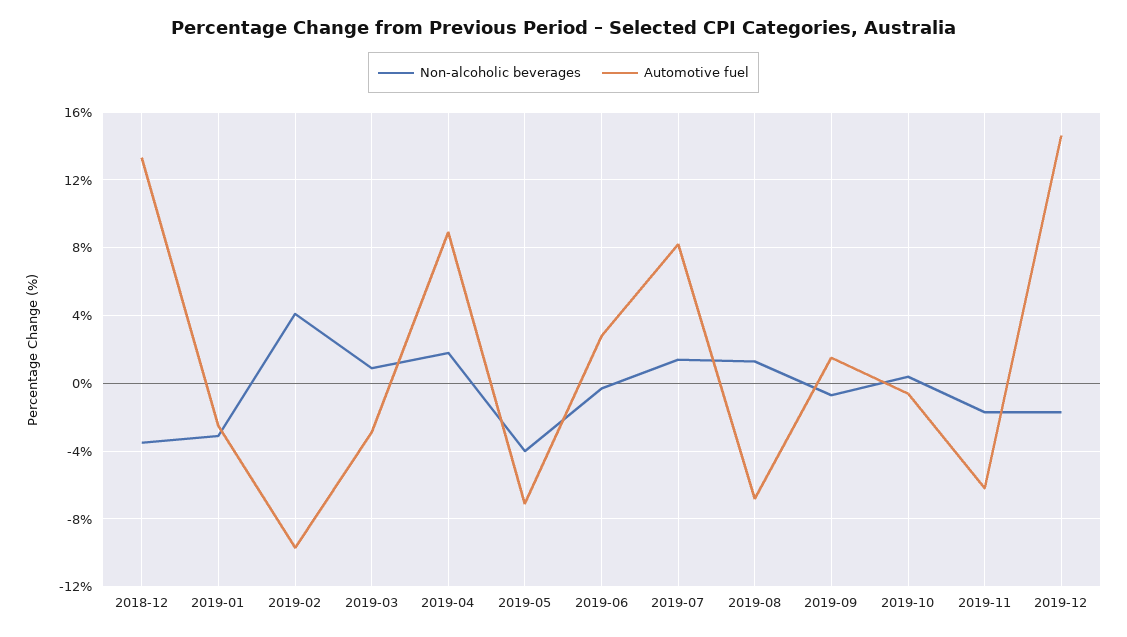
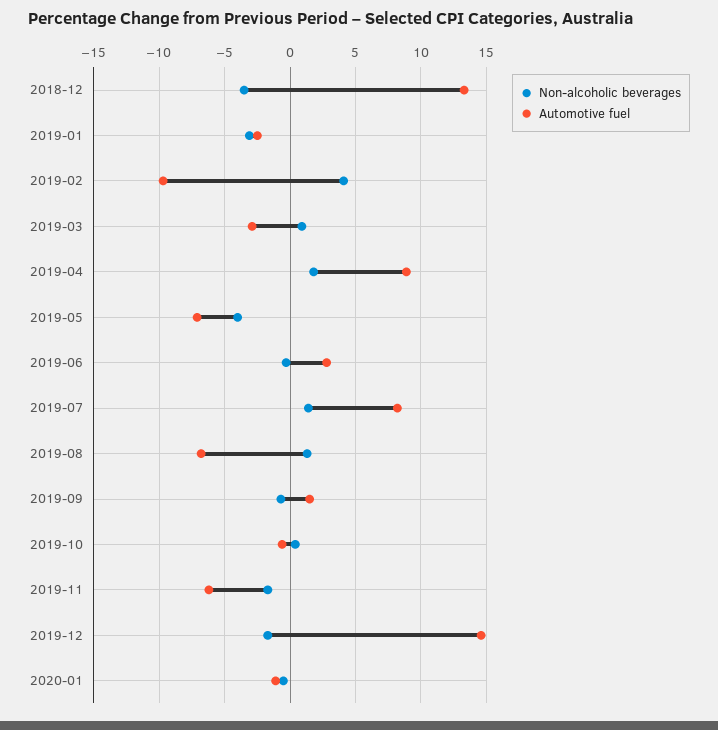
Non-alcoholic beverages, 2020-01: none -> -0.5
Automotive fuel, 2020-01: none -> -1

